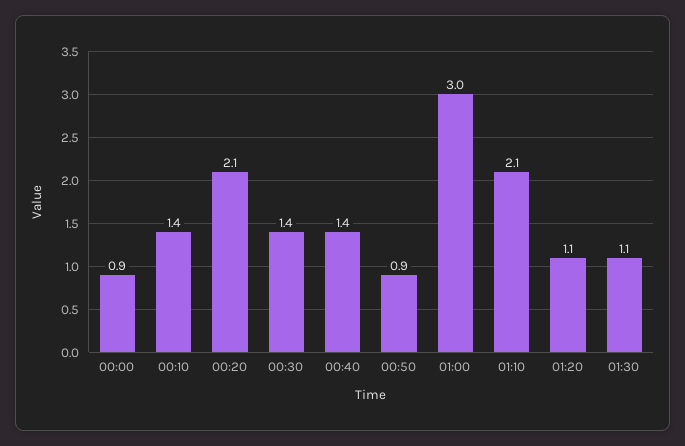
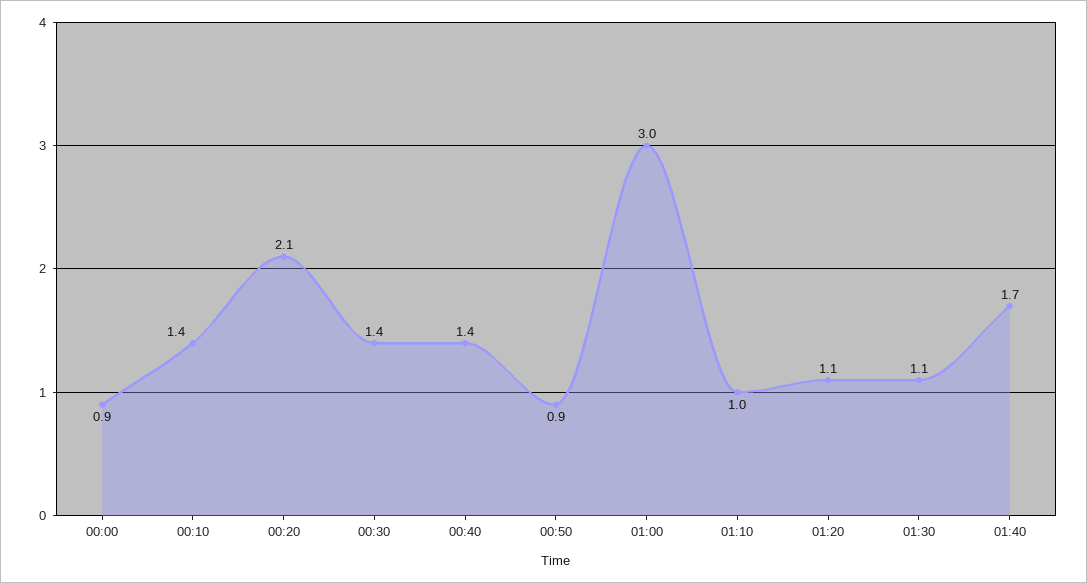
01:10: 2.1 -> 1
01:40: none -> 1.7

